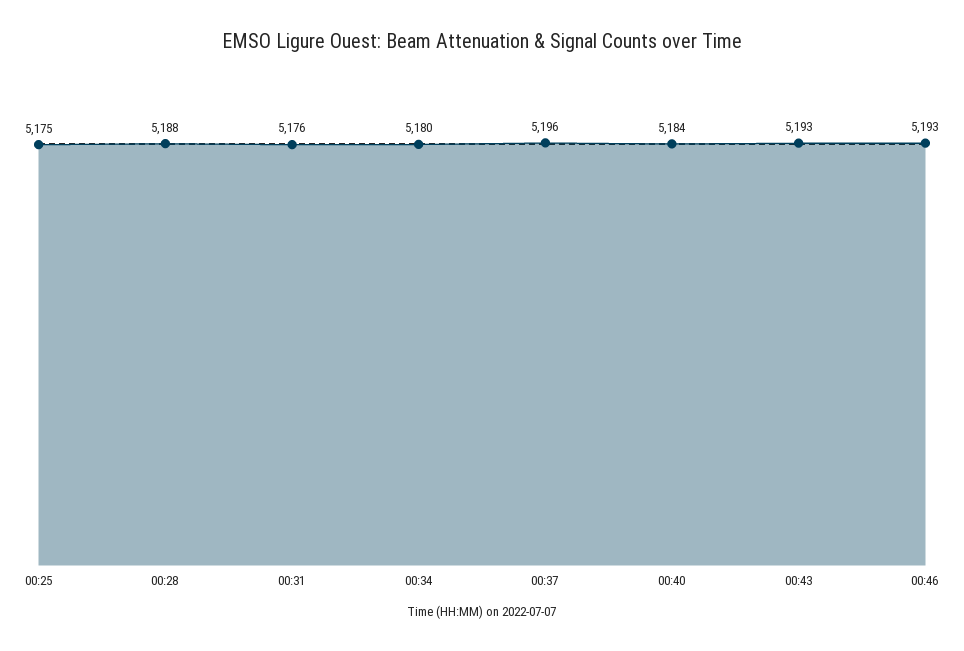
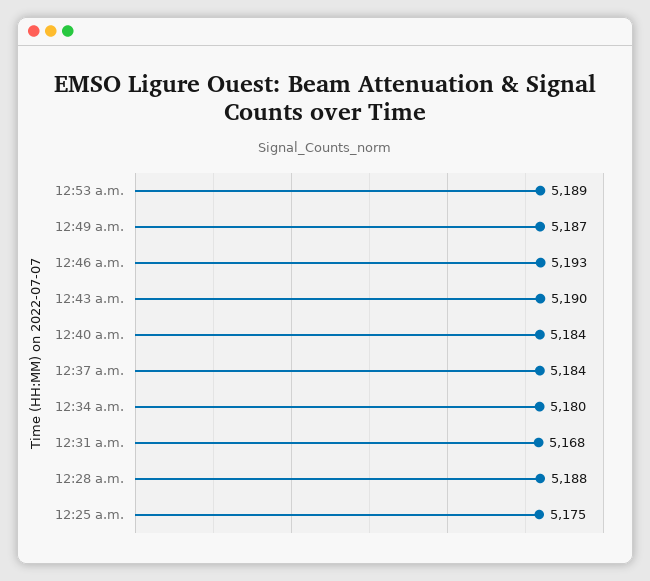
00:31: 5176 -> 5168
00:37: 5196 -> 5184
00:43: 5193 -> 5190
12:53 a.m.: none -> 5189
12:49 a.m.: none -> 5187

